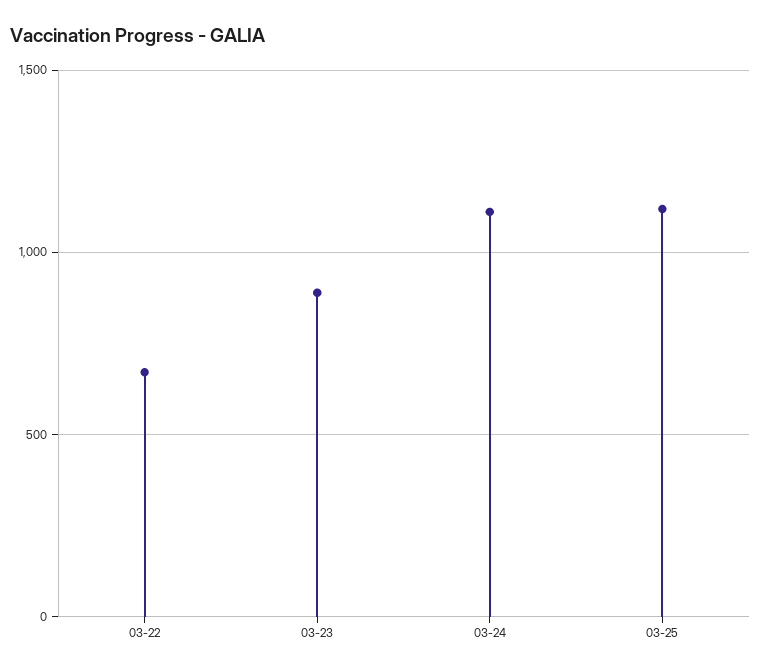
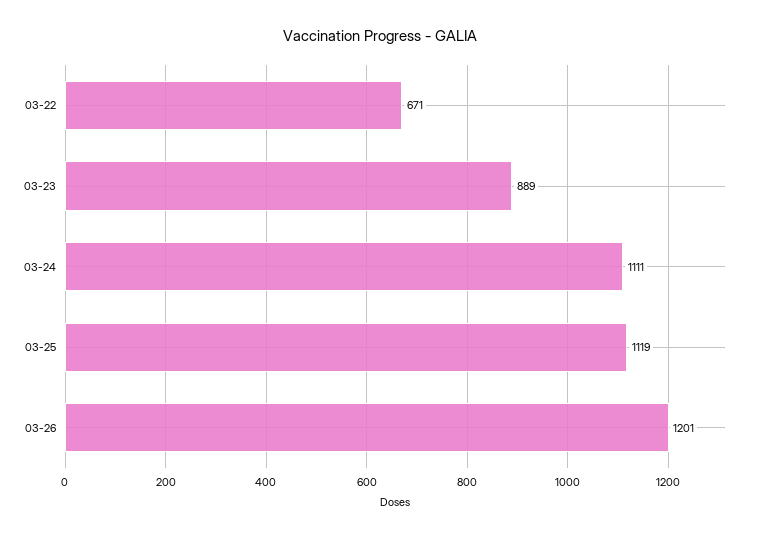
03-26: none -> 1201

